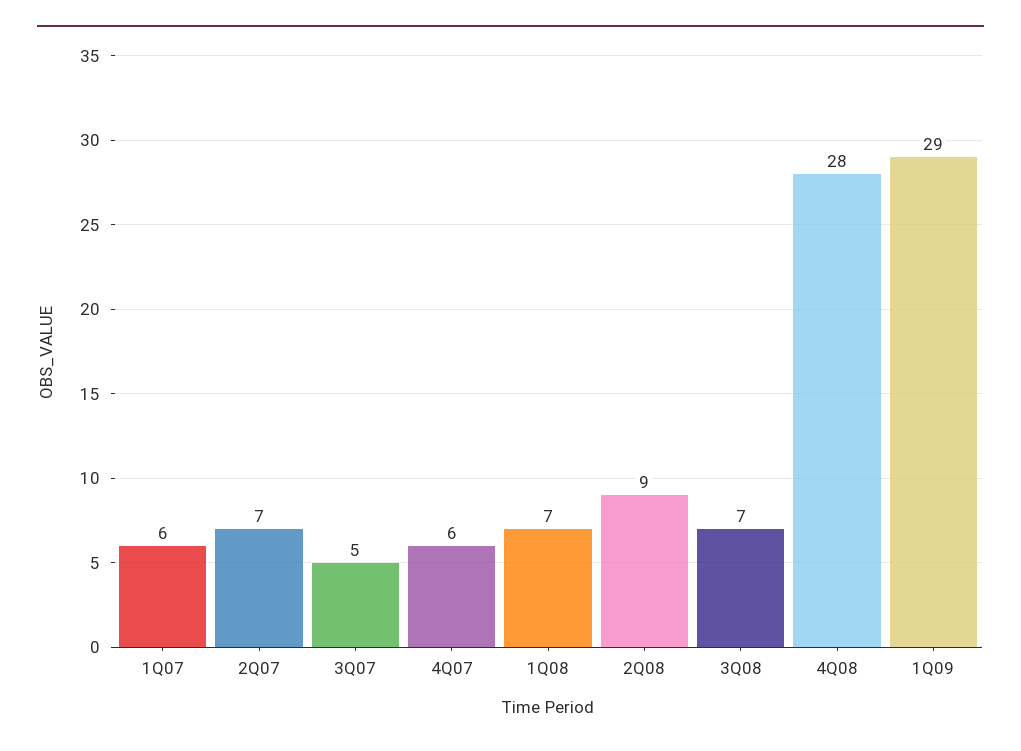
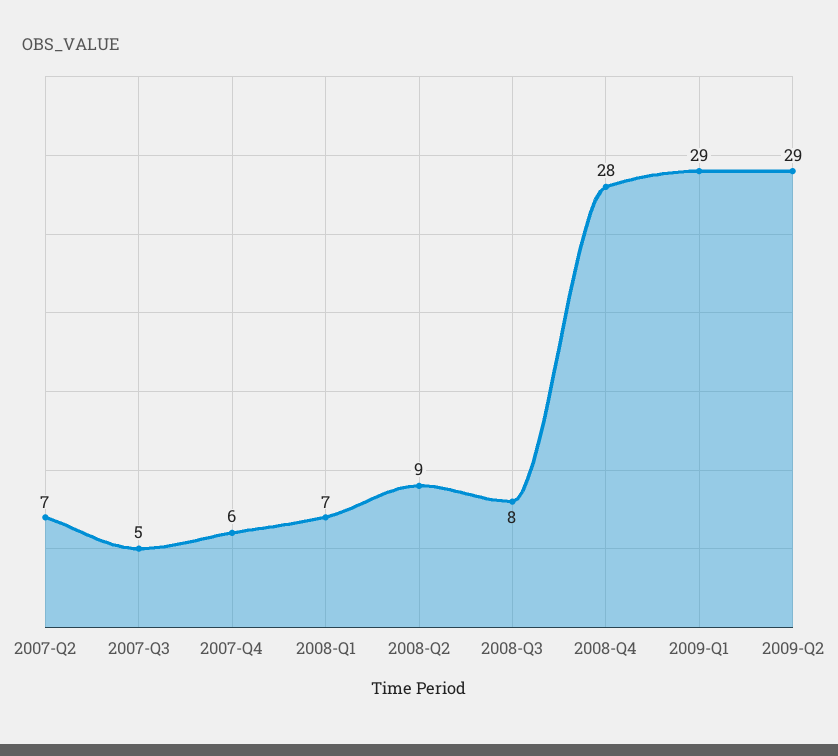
1Q07: 6 -> none
3Q08: 7 -> 8
2009-Q2: none -> 29

